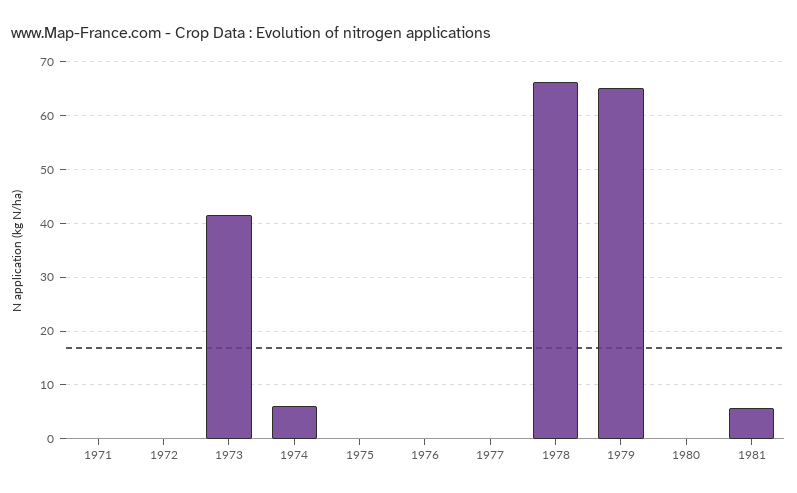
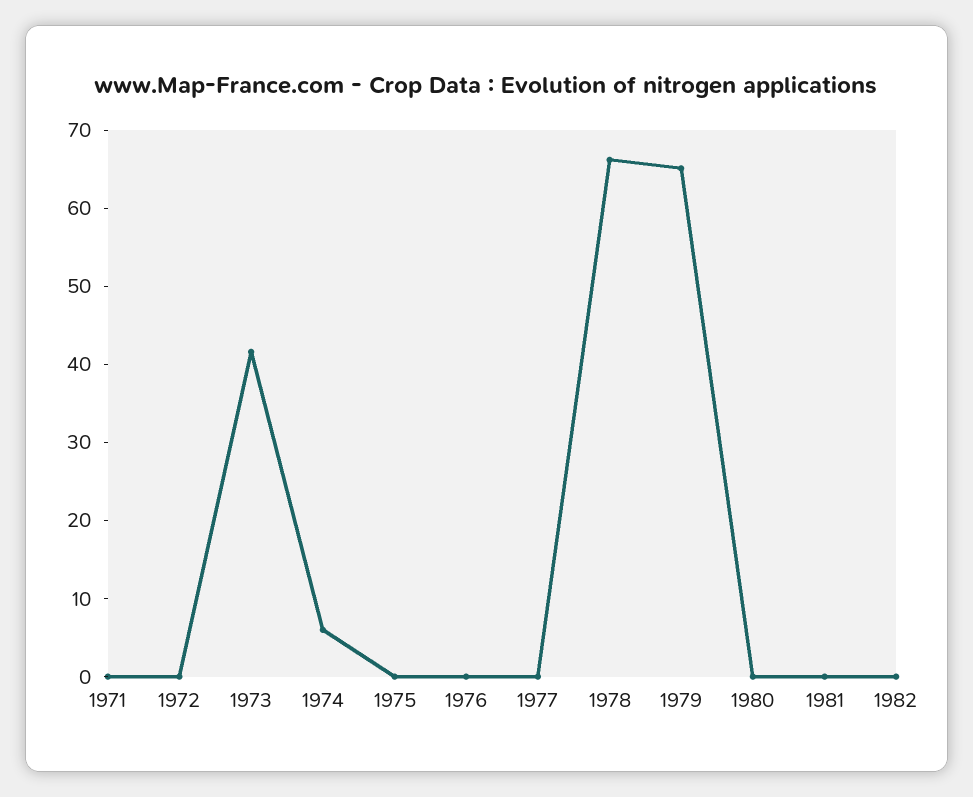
1981: 6 -> 0
1982: none -> 0

